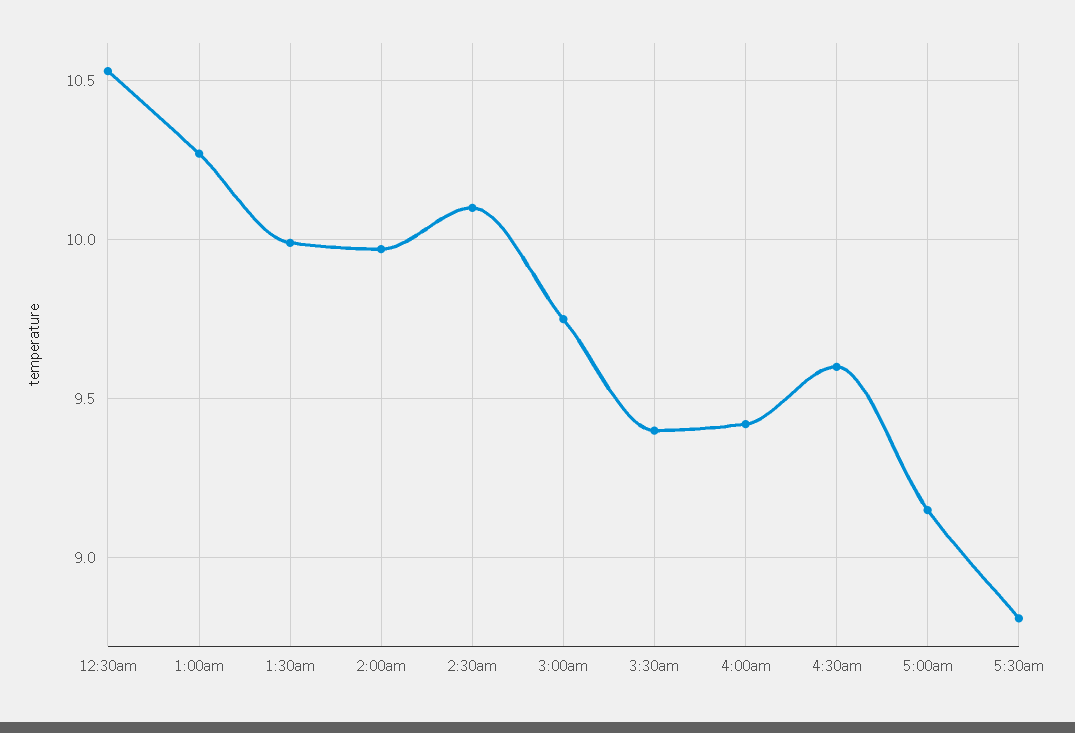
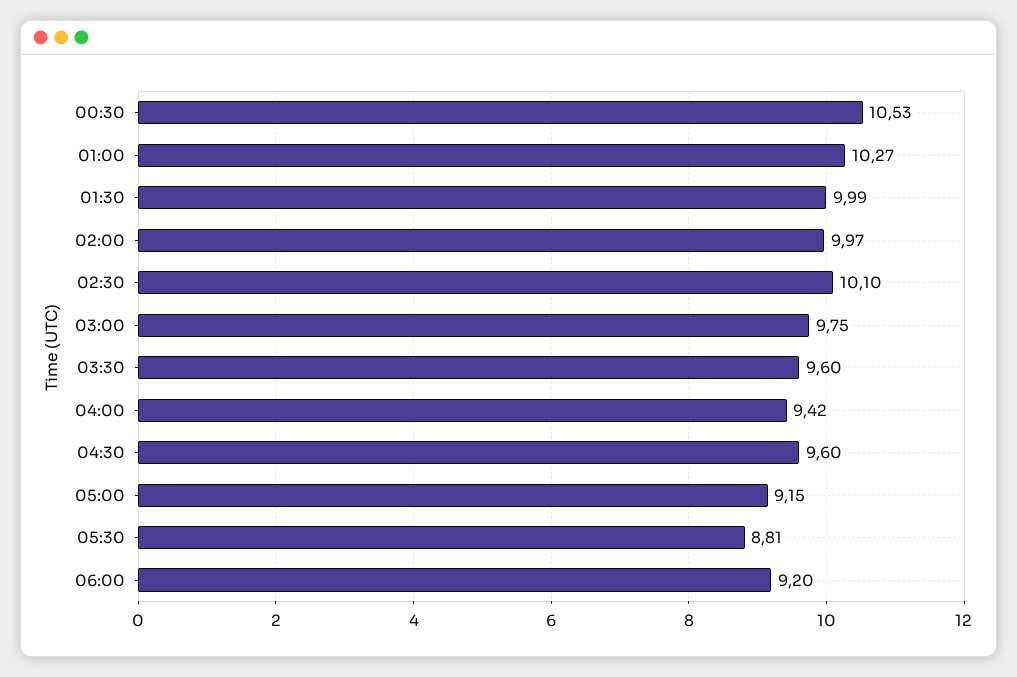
3:30am: 9.4 -> 9.6
06:00: none -> 9.2

